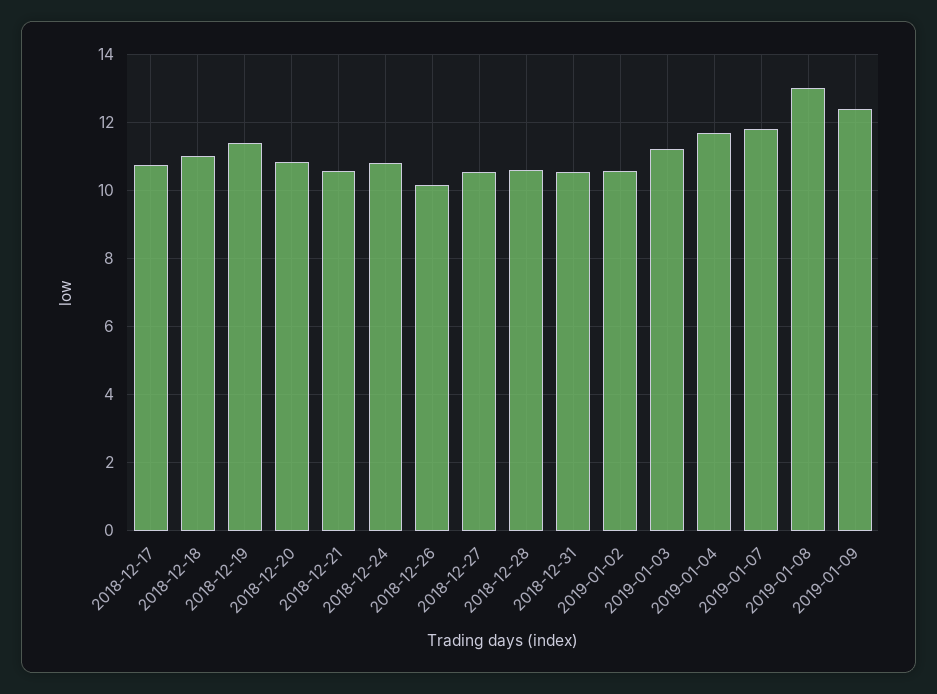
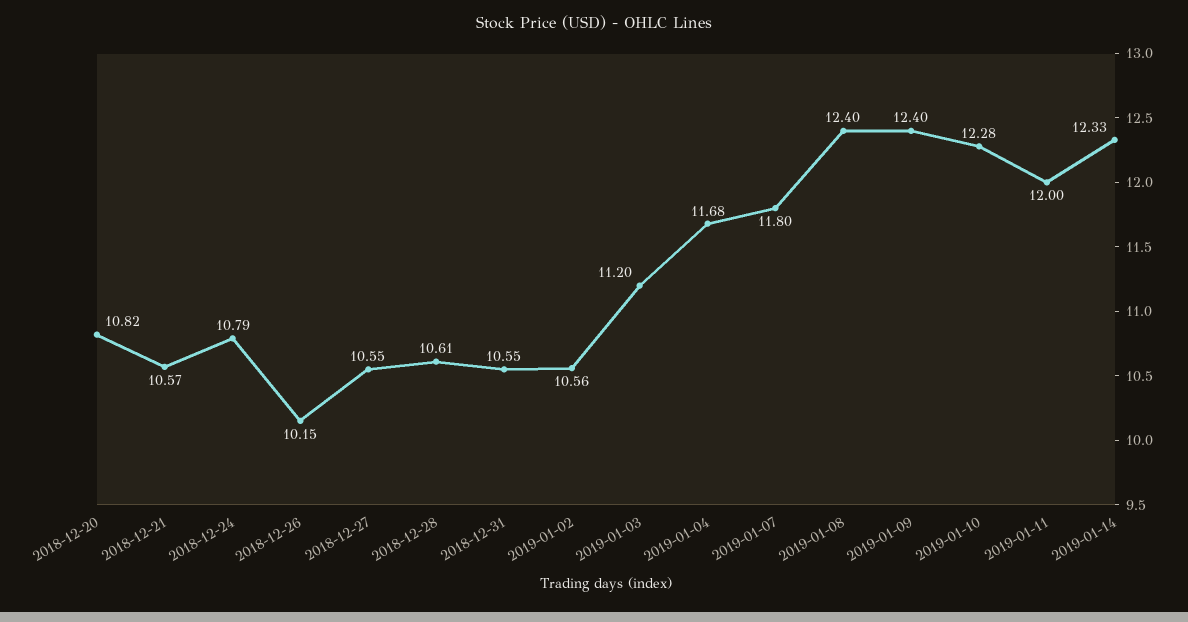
2018-12-17: 10.8 -> none
2018-12-18: 11 -> none
2018-12-19: 11.4 -> none
2019-01-08: 13 -> 12.4
2019-01-10: none -> 12.28
2019-01-11: none -> 12
2019-01-14: none -> 12.33

